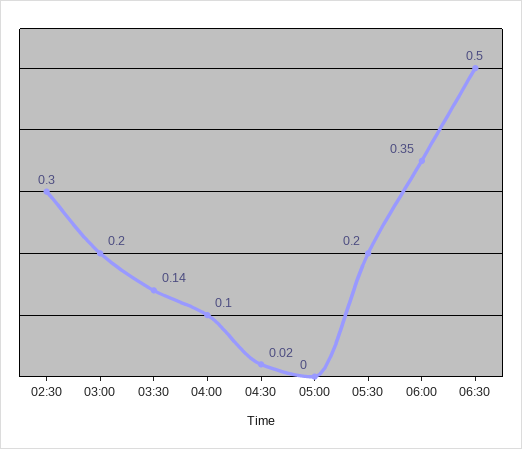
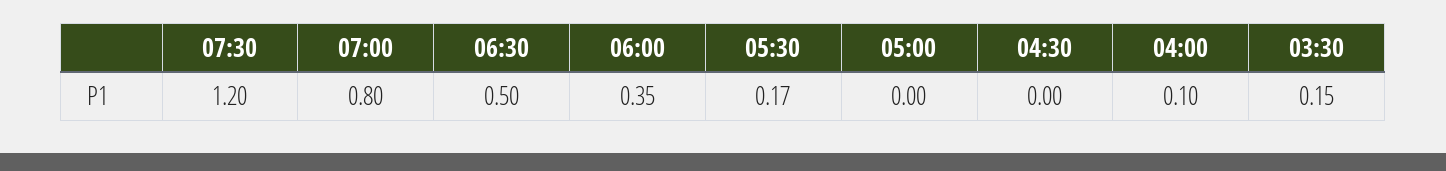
02:30: 0.3 -> none
03:00: 0.2 -> none
03:30: 0.14 -> 0.15
04:30: 0.02 -> 0
05:30: 0.2 -> 0.17
07:30: none -> 1.2
07:00: none -> 0.8

